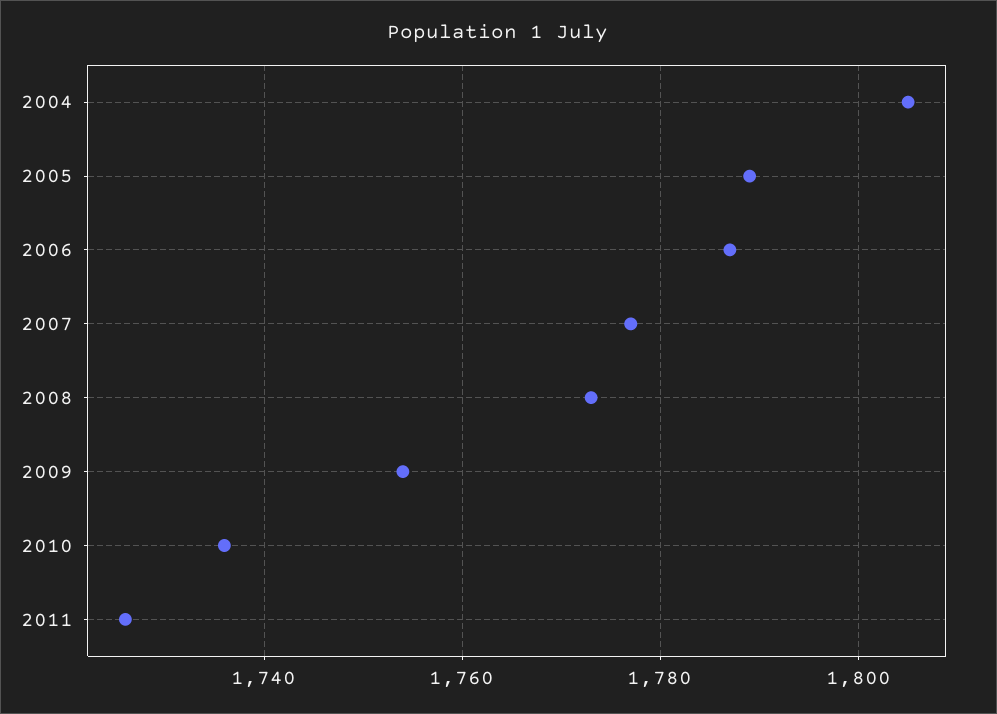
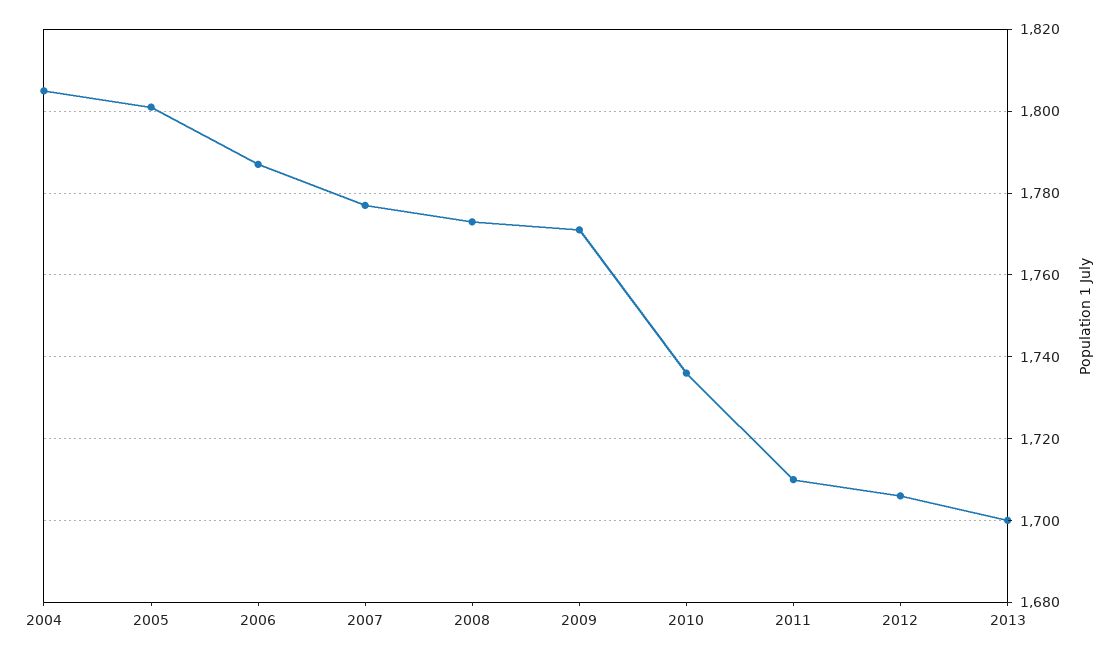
2005: 1790 -> 1800
2009: 1755 -> 1770
2011: 1725 -> 1710
2012: none -> 1705
2013: none -> 1700

